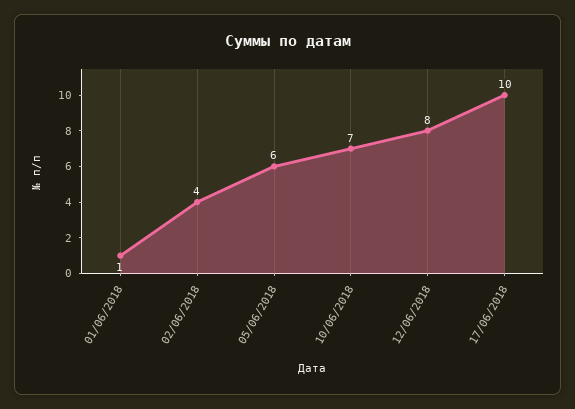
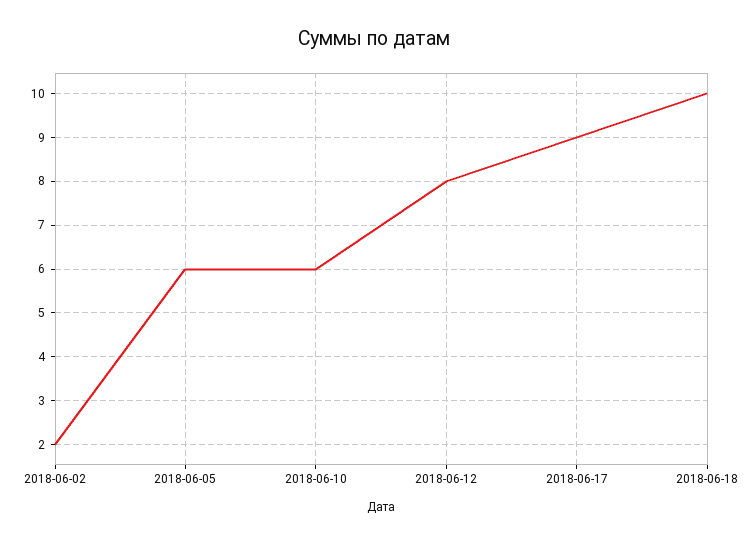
01/06/2018: 1 -> none
02/06/2018: 4 -> 2
10/06/2018: 7 -> 6
17/06/2018: 10 -> 9
2018-06-18: none -> 10

